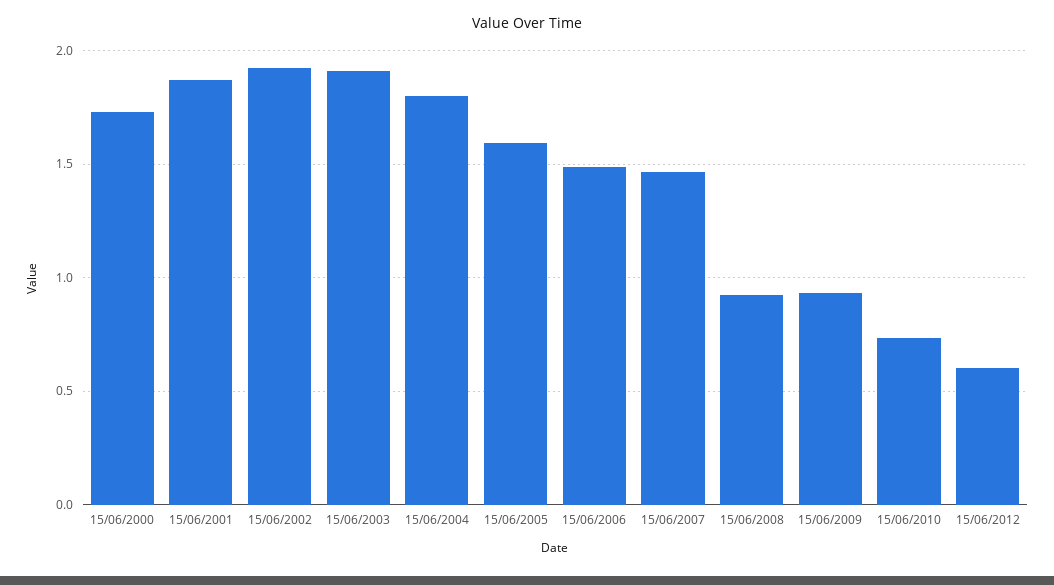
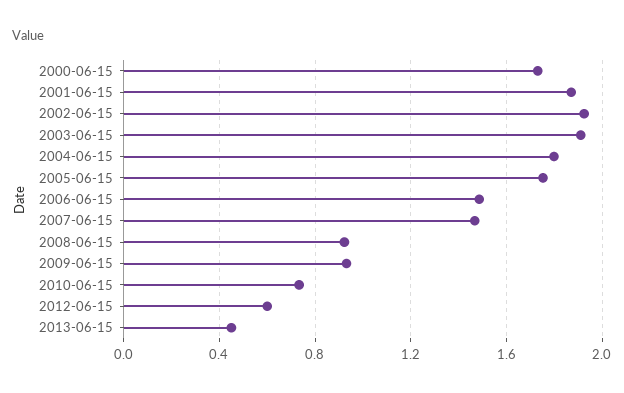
15/06/2005: 1.6 -> 1.75
2013-06-15: none -> 0.45

